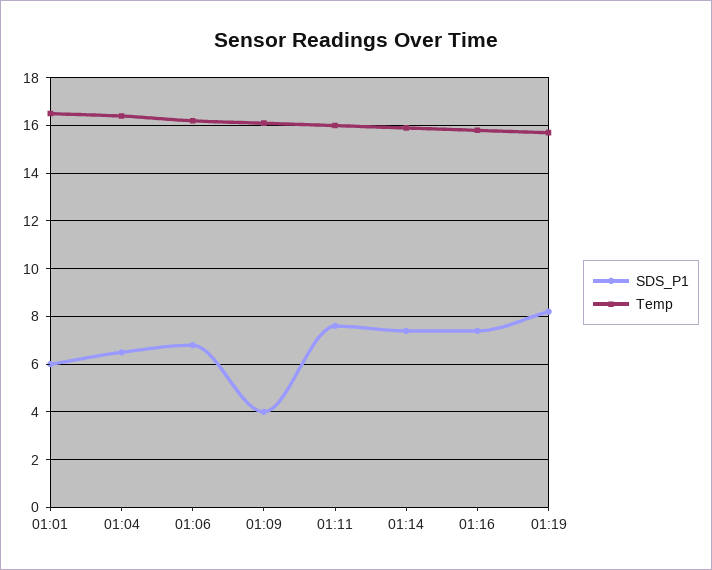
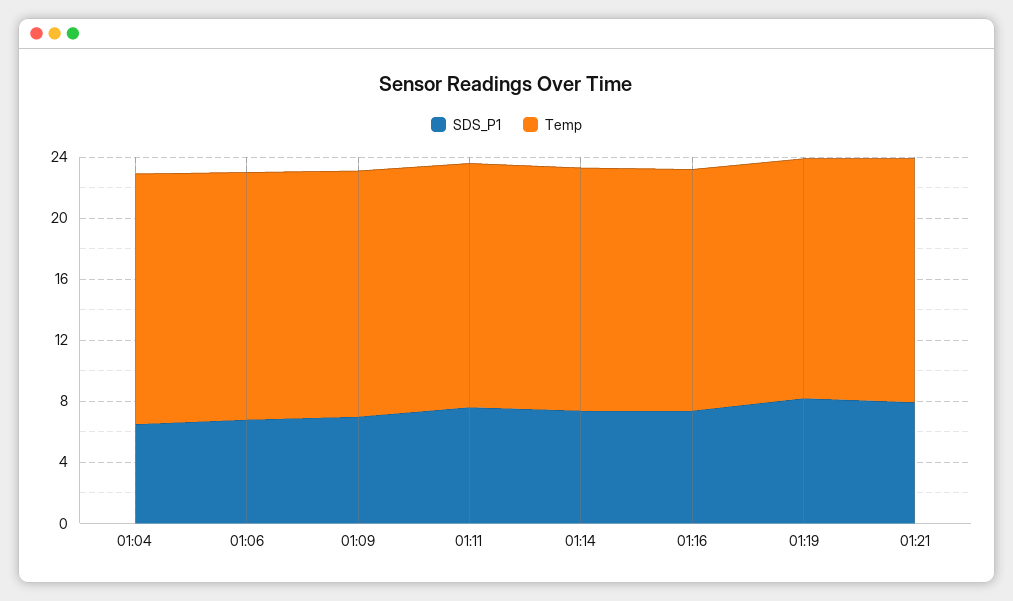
SDS_P1, 01:01: 6 -> none
Temp, 01:01: 16.5 -> none
SDS_P1, 01:09: 4 -> 7
SDS_P1, 01:21: none -> 8
Temp, 01:21: none -> 16

